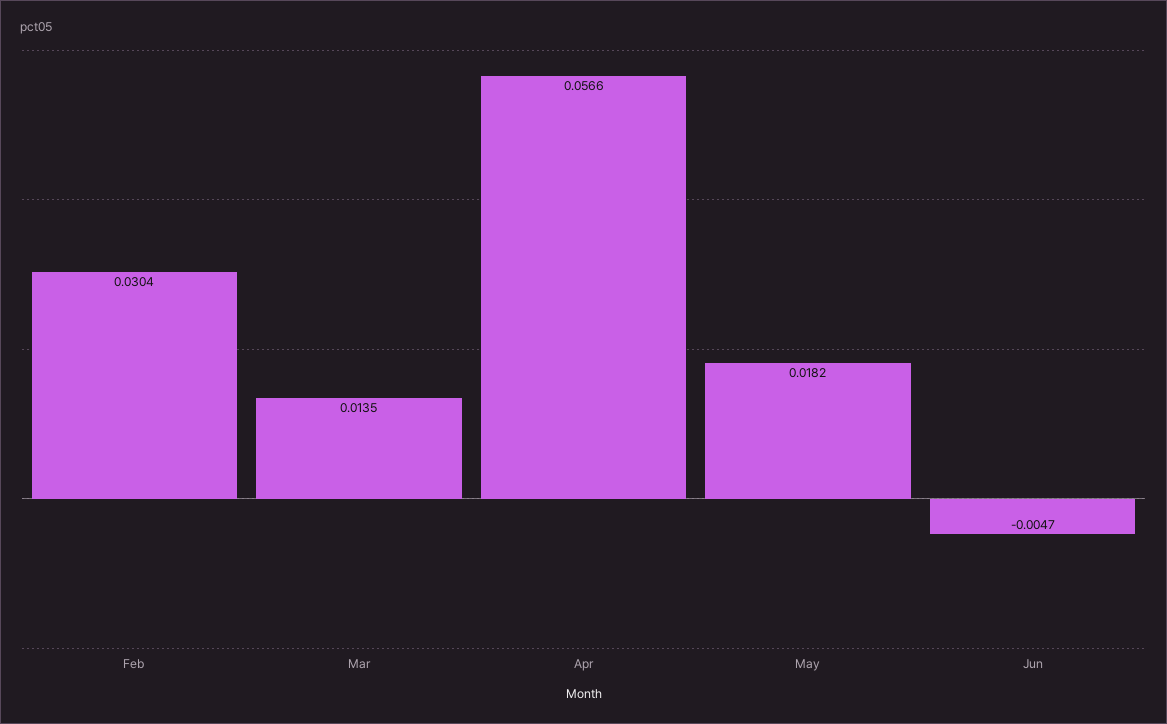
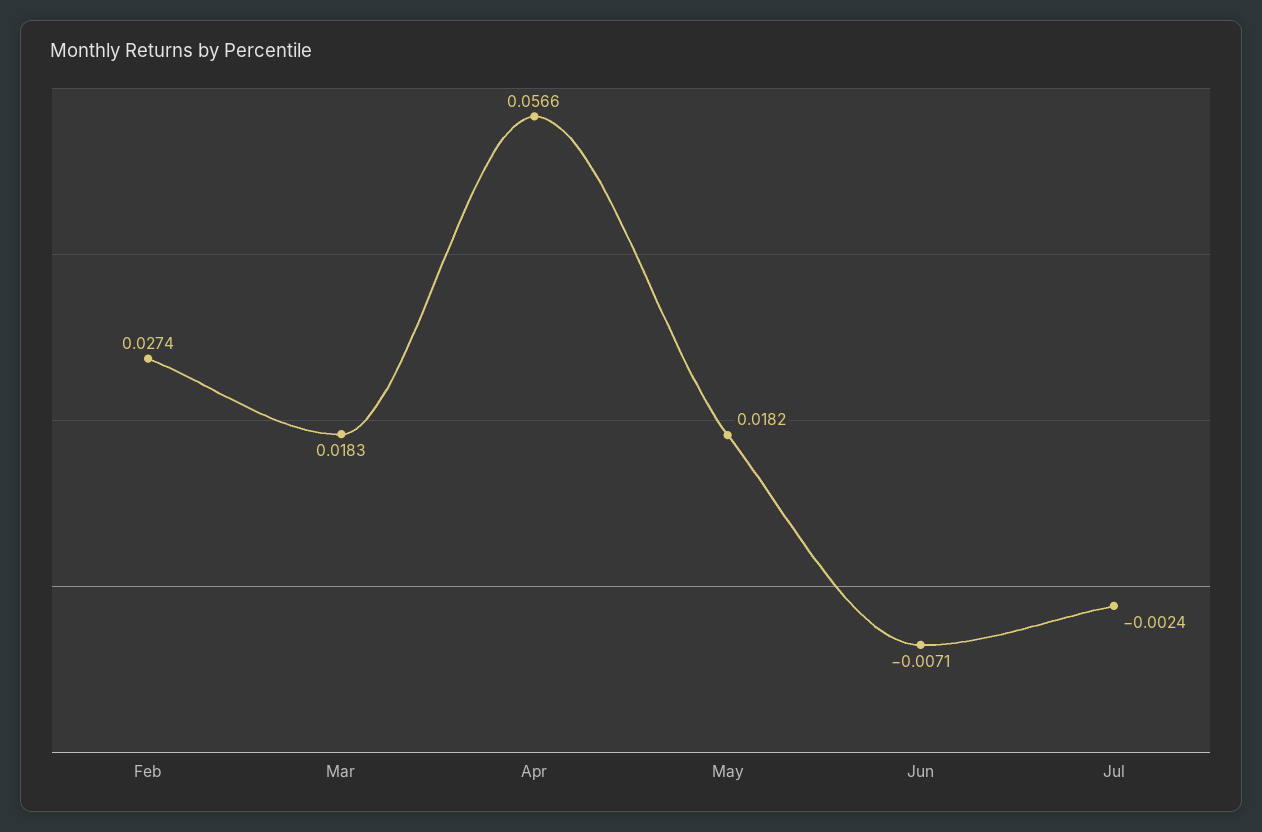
Feb: 0.0304 -> 0.0274
Mar: 0.0135 -> 0.0183
Jun: -0.0047 -> -0.0071
Jul: none -> -0.0024

